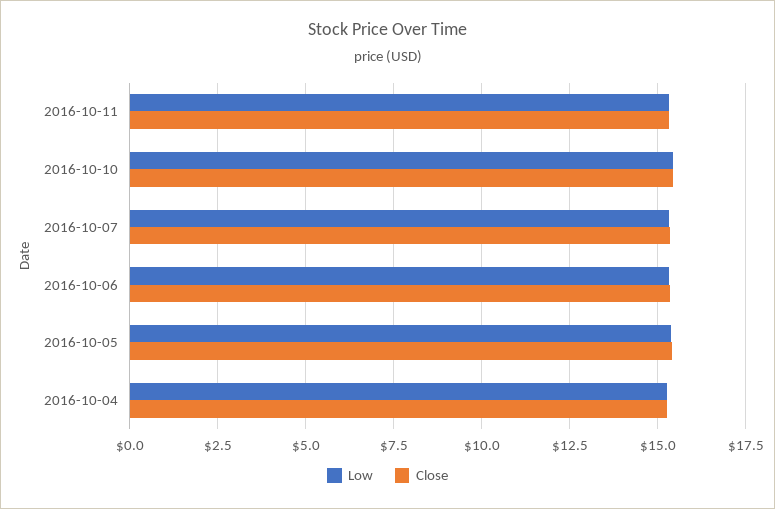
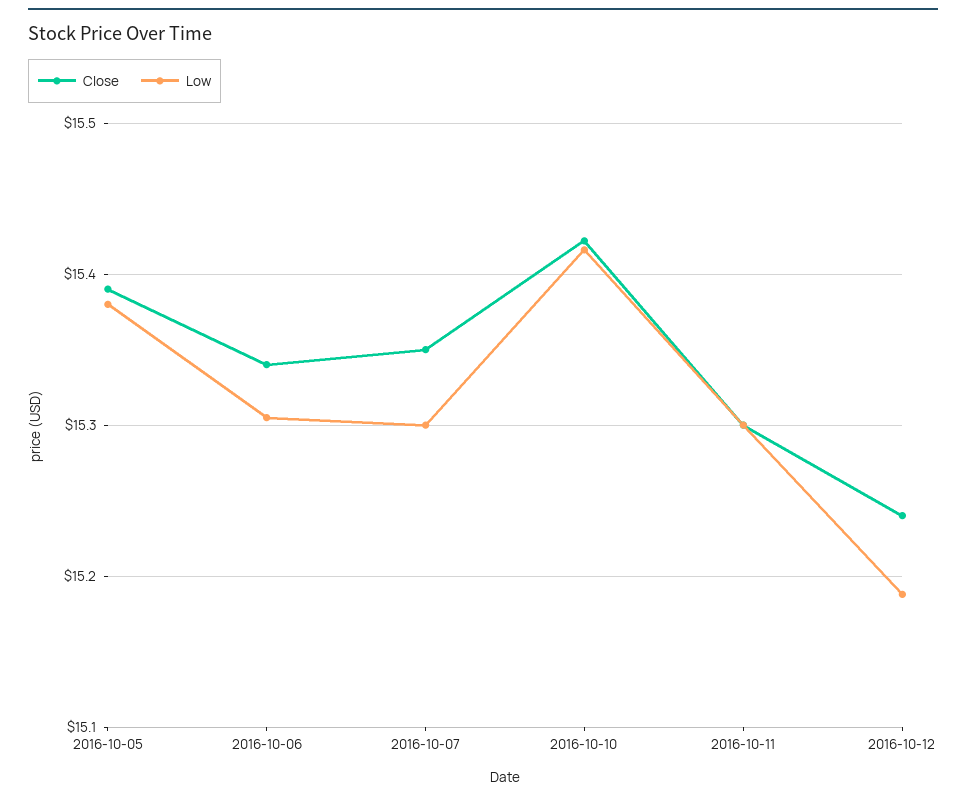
Low, 2016-10-04: 15.25 -> none
Close, 2016-10-04: 15.25 -> none
Close, 2016-10-12: none -> 15.24
Low, 2016-10-12: none -> 15.19

